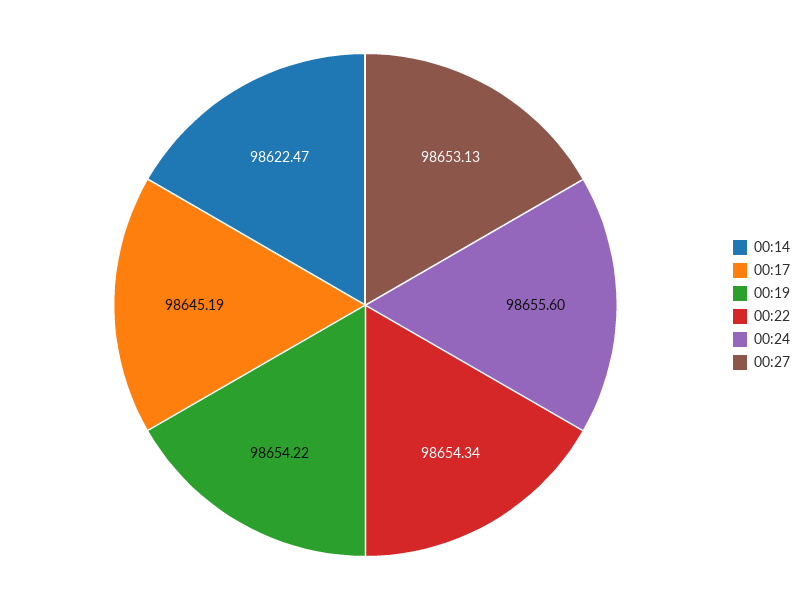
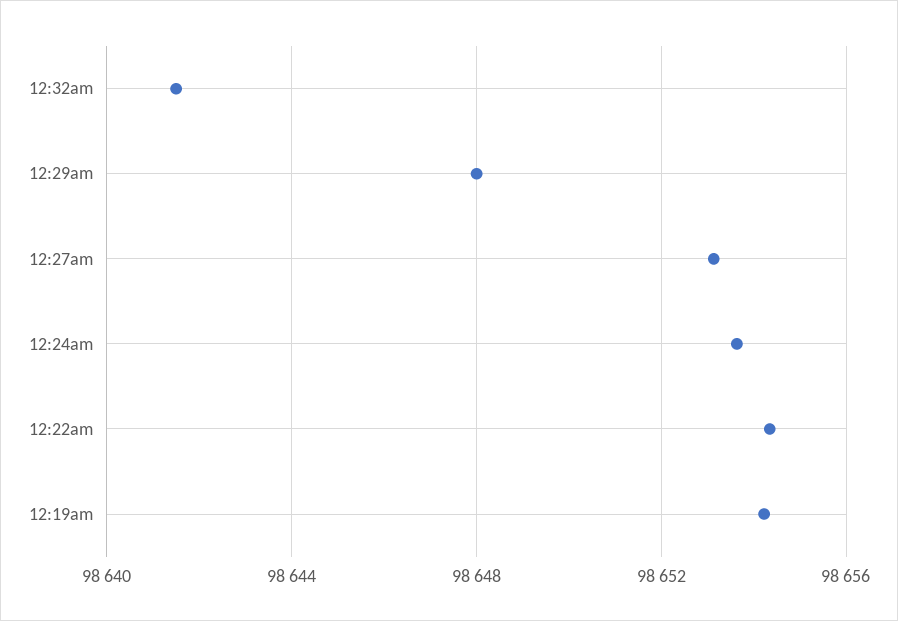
00:14: 98622.47 -> none
00:17: 98645.19 -> none
00:24: 98655.6 -> 98653.5
12:32am: none -> 98641.5
12:29am: none -> 98648

